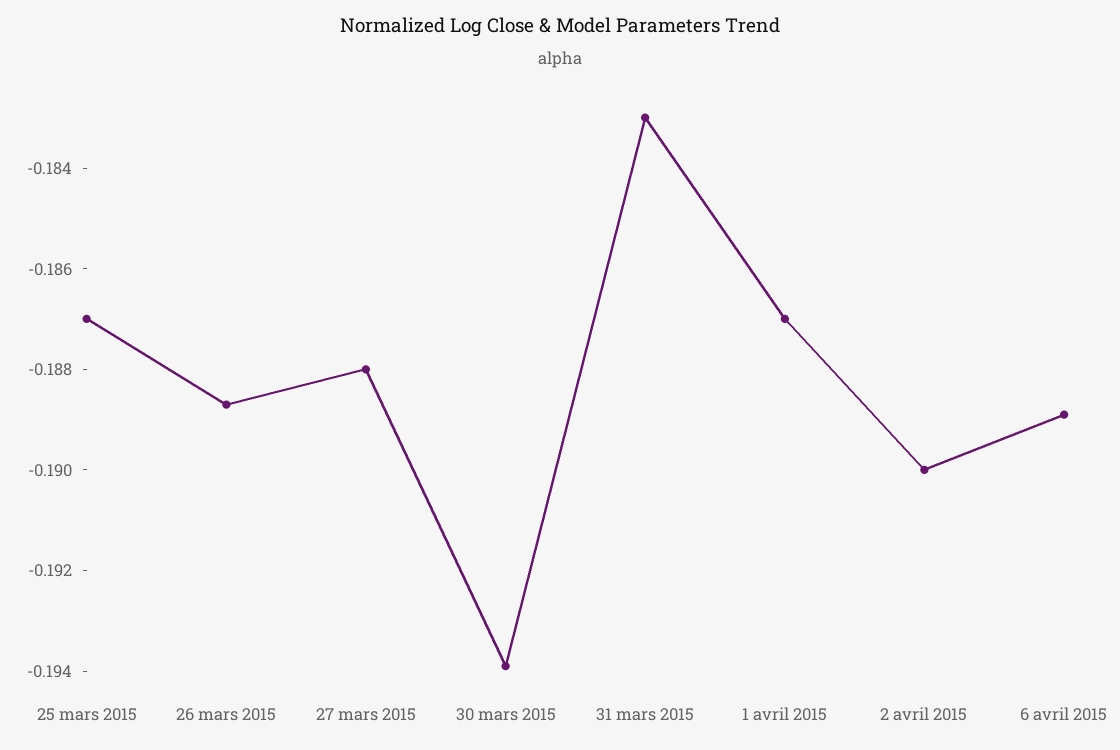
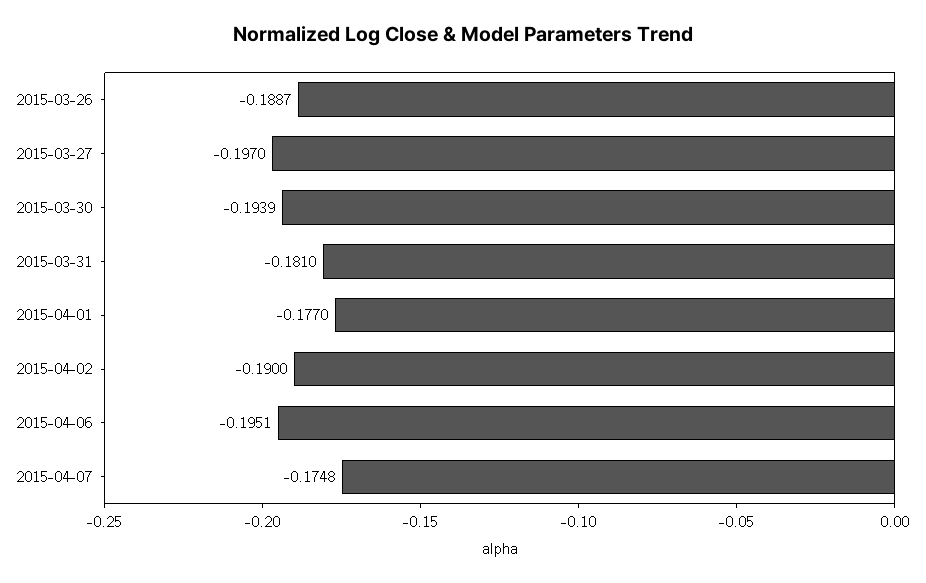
25 mars 2015: -0.187 -> none
27 mars 2015: -0.188 -> -0.197
31 mars 2015: -0.183 -> -0.181
1 avril 2015: -0.187 -> -0.177
6 avril 2015: -0.189 -> -0.1951
2015-04-07: none -> -0.1748

